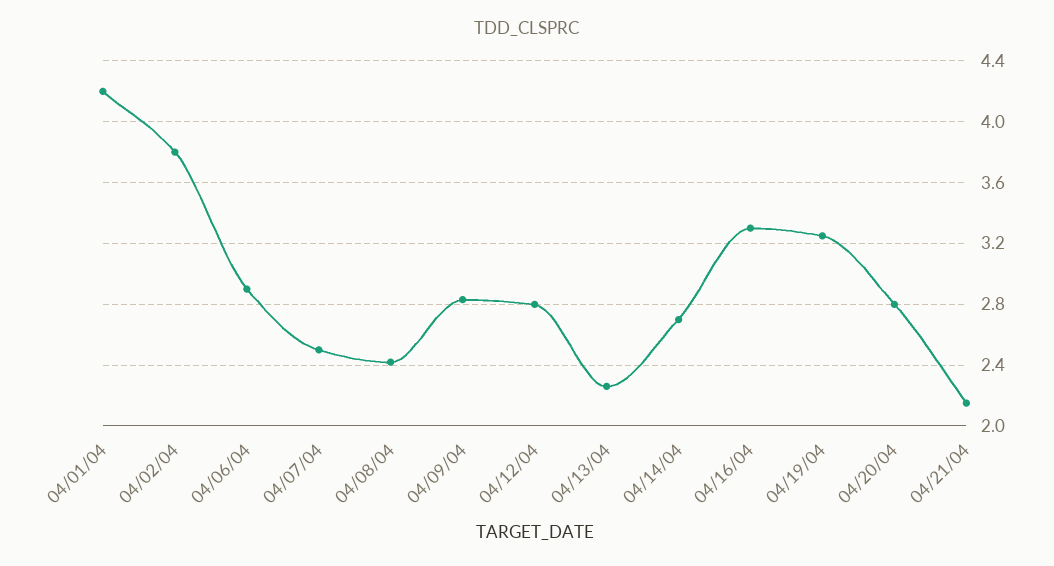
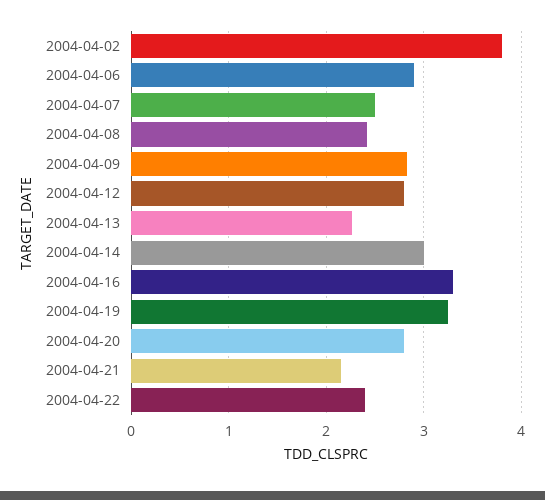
04/01/04: 4.2 -> none
04/14/04: 2.7 -> 3
2004-04-22: none -> 2.4

